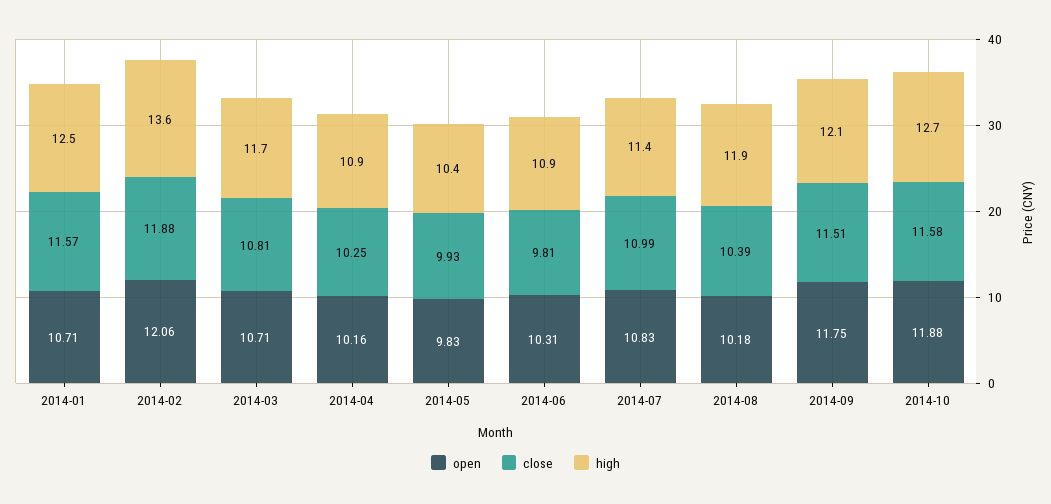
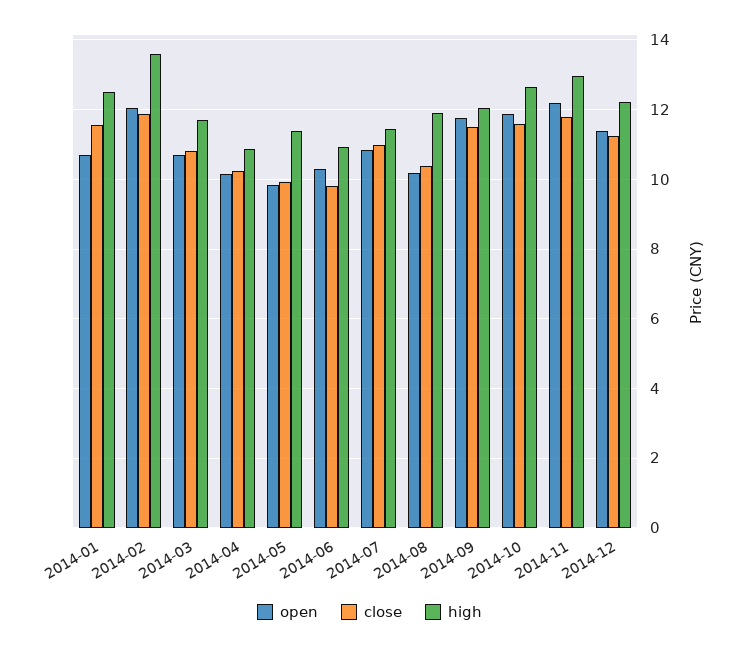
high, 2014-05: 10.4 -> 11.4
open, 2014-11: none -> 12.2
close, 2014-11: none -> 11.8
high, 2014-11: none -> 13
open, 2014-12: none -> 11.4
close, 2014-12: none -> 11.2
high, 2014-12: none -> 12.2

